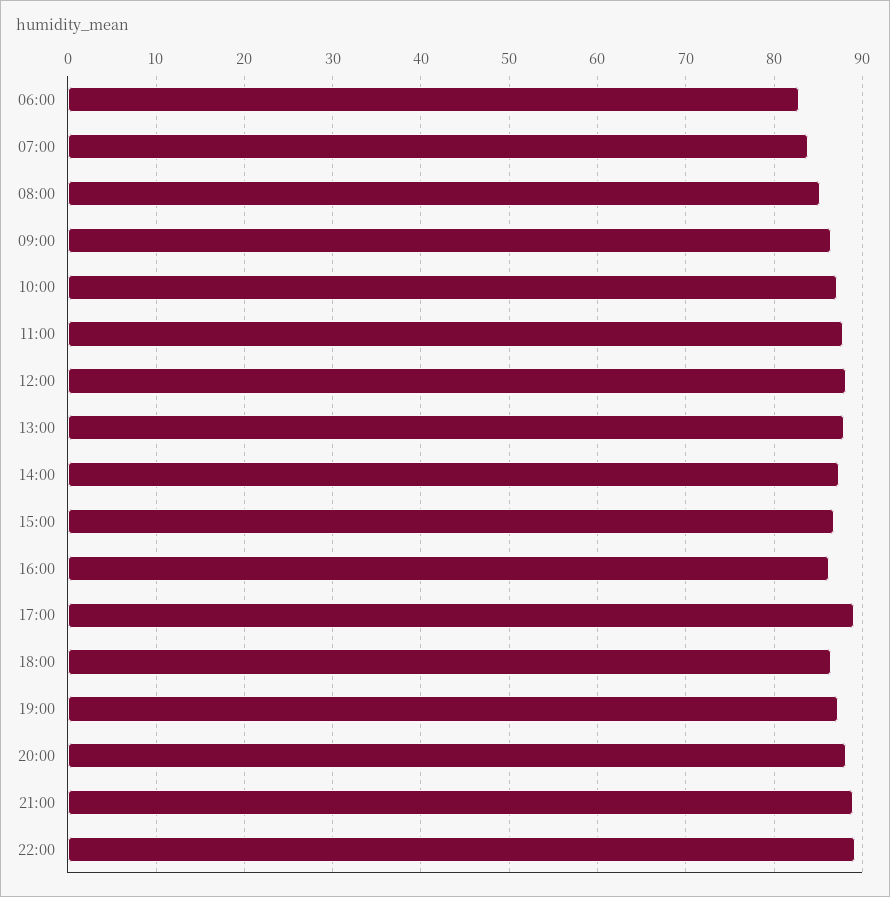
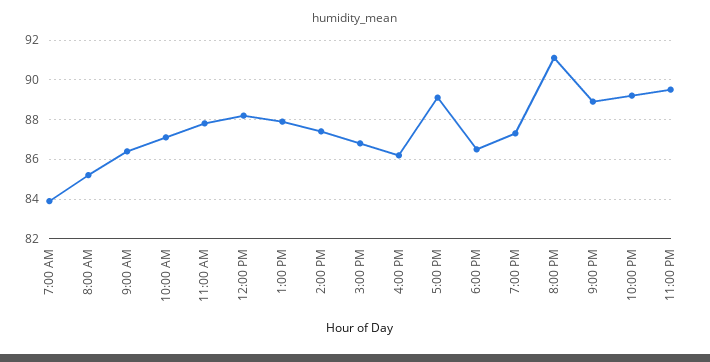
06:00: 83 -> none
20:00: 88 -> 91
11:00 PM: none -> 89.5

